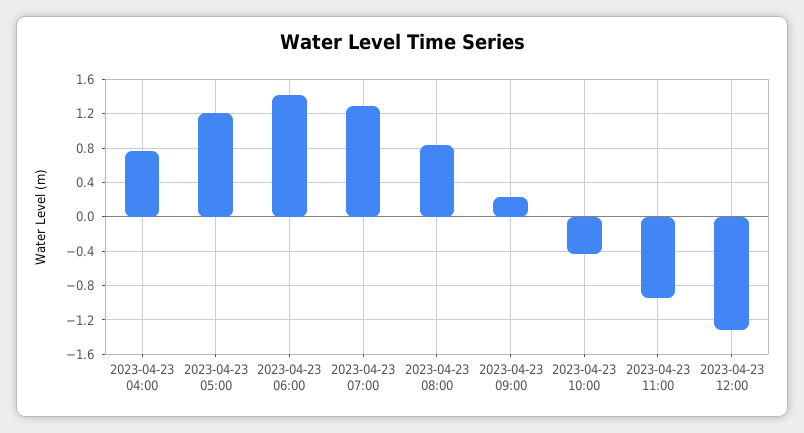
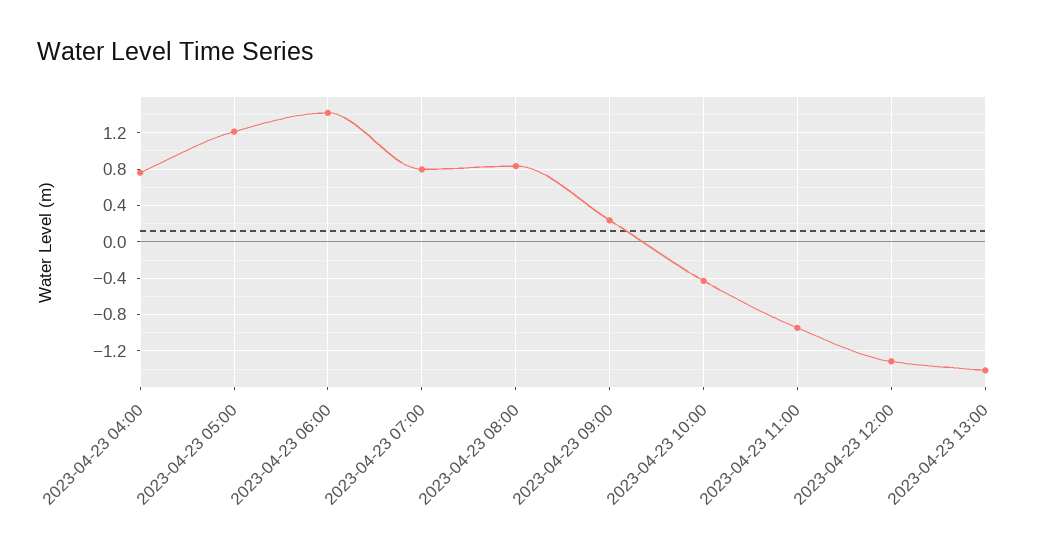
2023-04-23 07:00: 1.3 -> 0.8
2023-04-23 13:00: none -> -1.4

